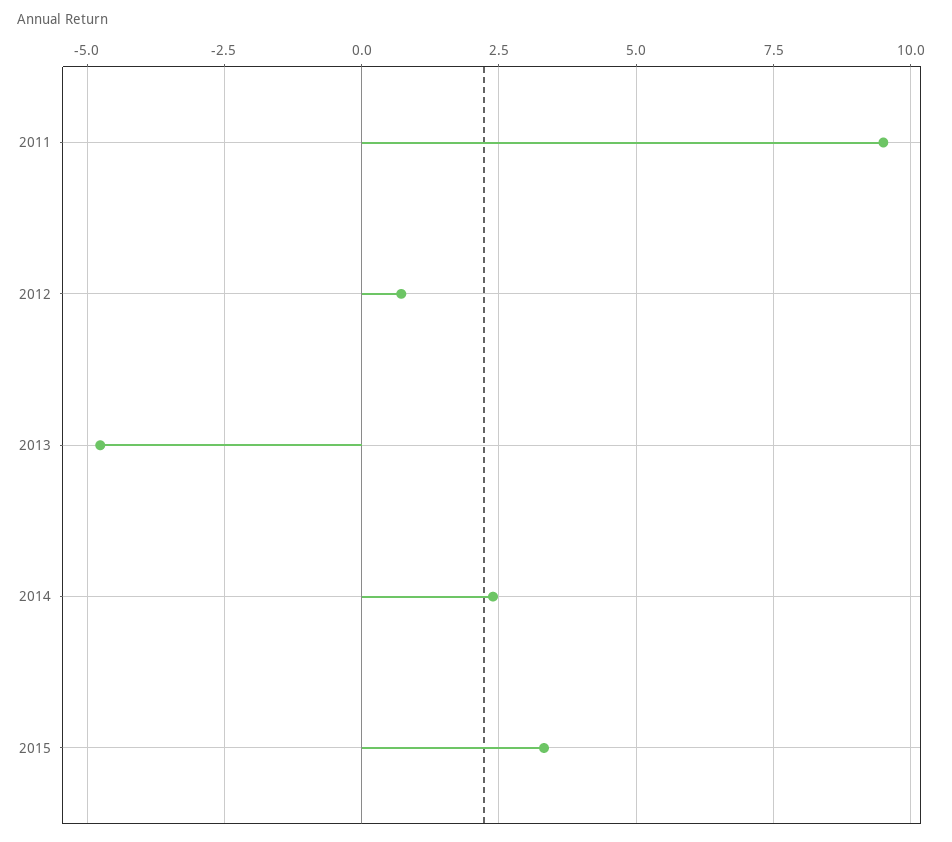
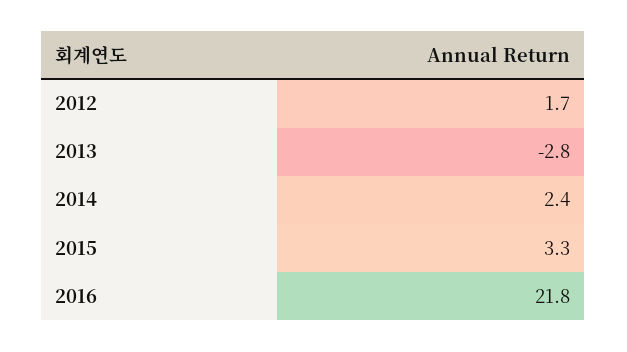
2011: 9.5 -> none
2012: 0.75 -> 1.7
2013: -4.75 -> -2.8
2016: none -> 21.8

